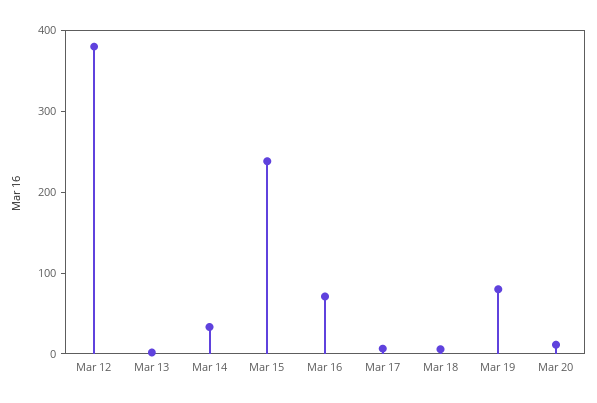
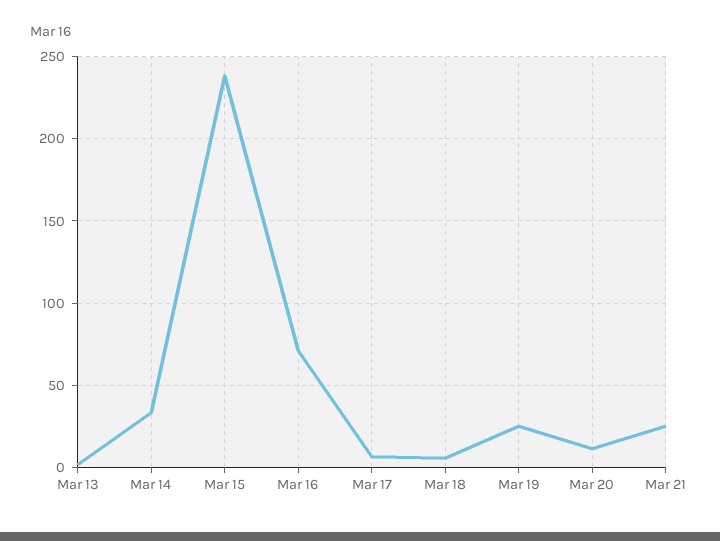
Mar 12: 380 -> none
Mar 19: 80 -> 25
Mar 21: none -> 25

